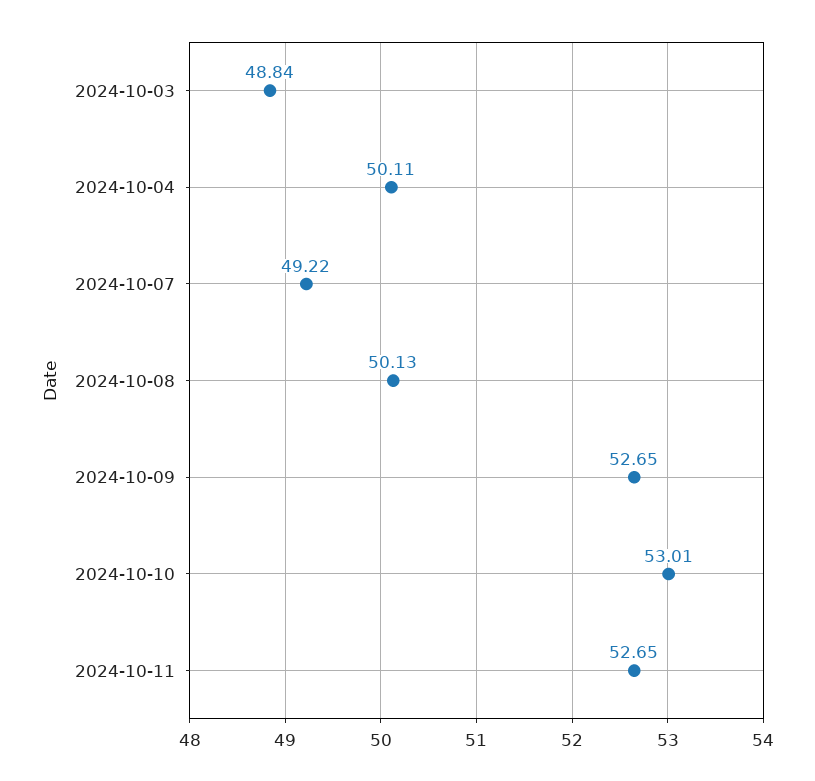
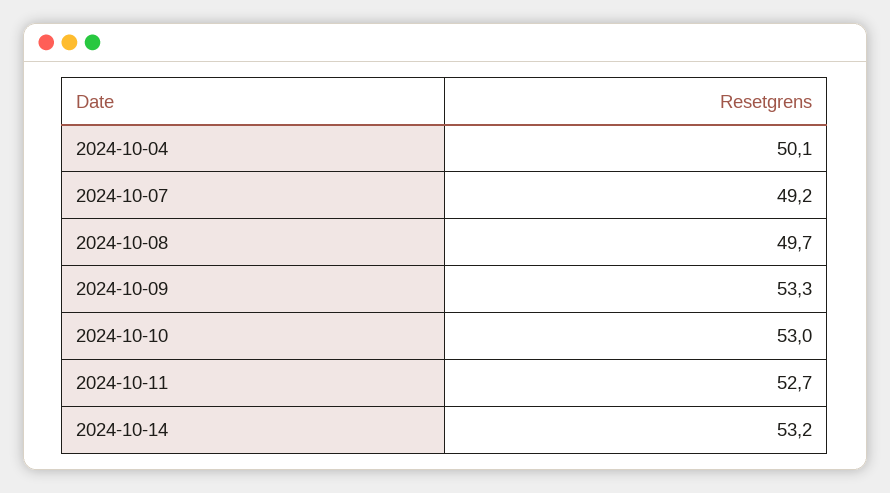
2024-10-03: 48.84 -> none
2024-10-08: 50.13 -> 49.7
2024-10-09: 52.65 -> 53.3
2024-10-14: none -> 53.2

